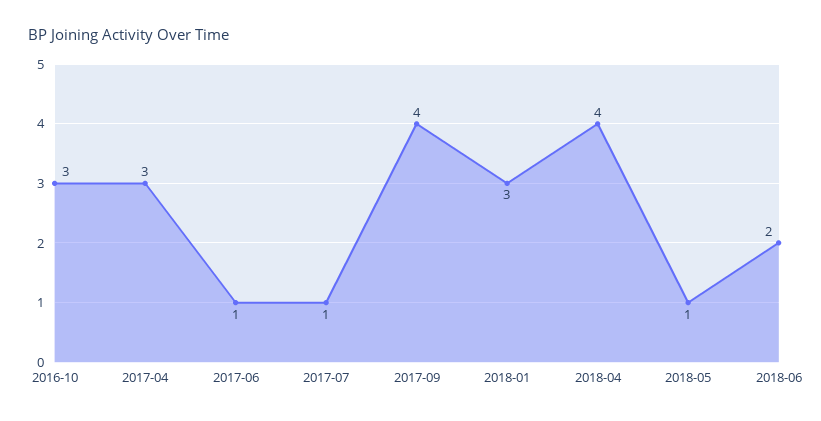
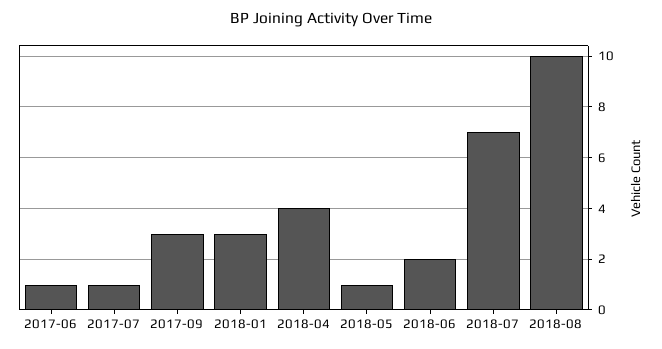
2016-10: 3 -> none
2017-04: 3 -> none
2017-09: 4 -> 3
2018-07: none -> 7
2018-08: none -> 10

